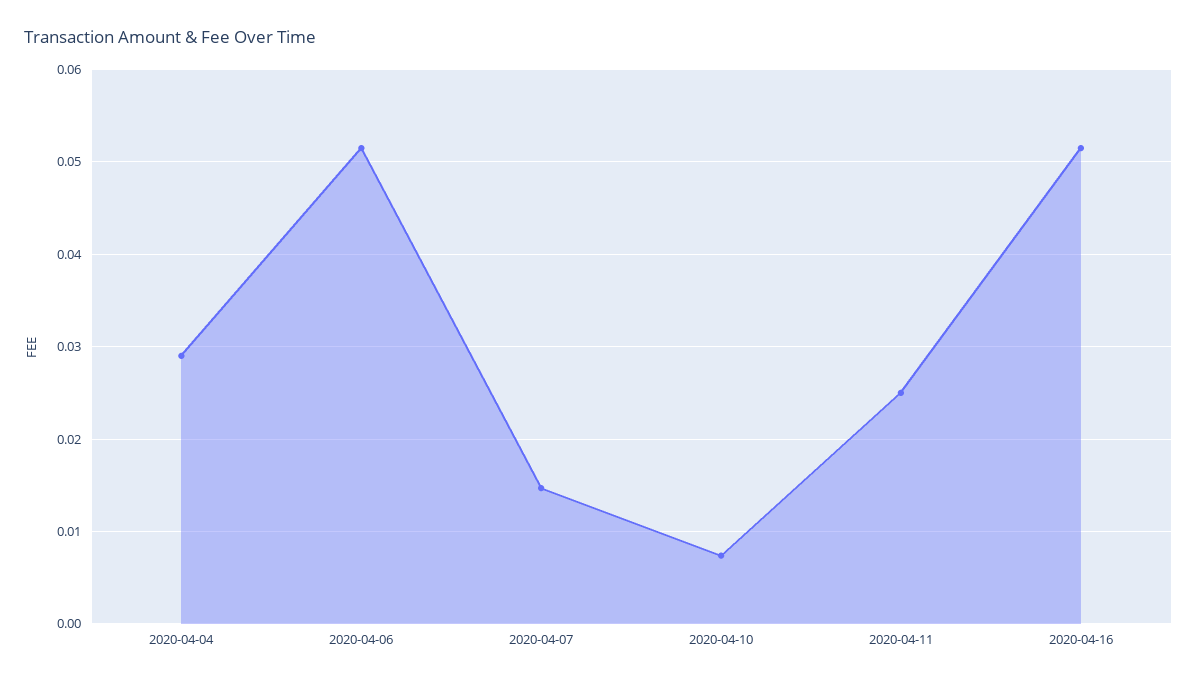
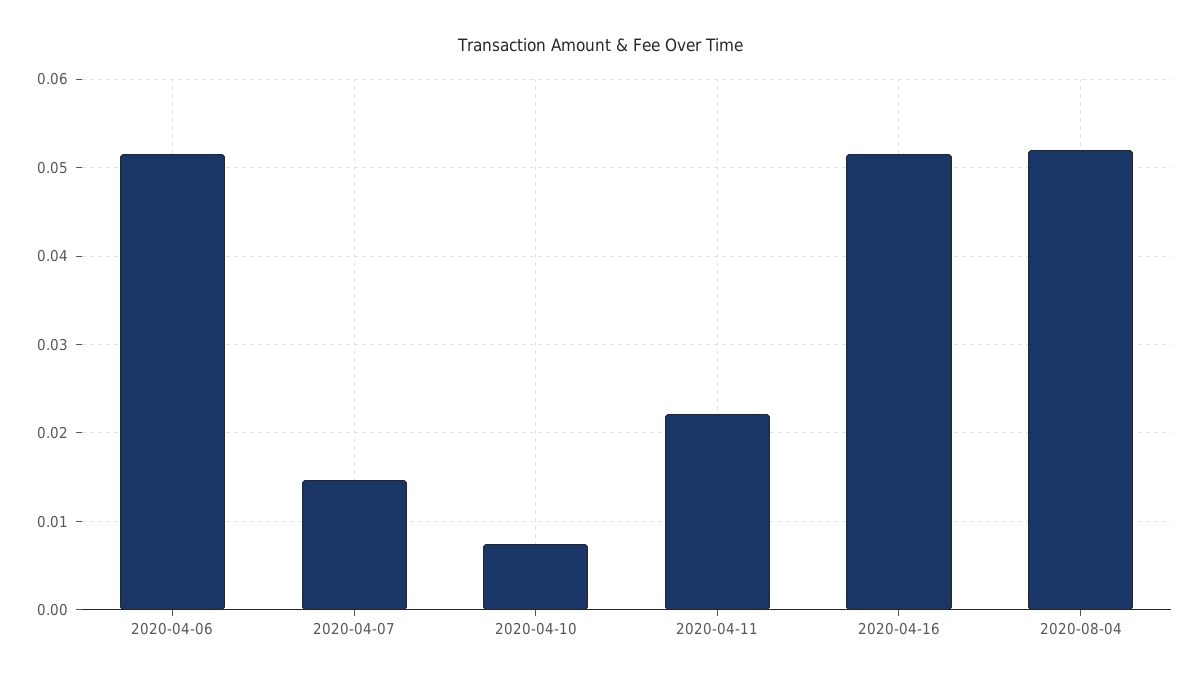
2020-04-04: 0.029 -> none
2020-04-11: 0.025 -> 0.022
2020-08-04: none -> 0.052

